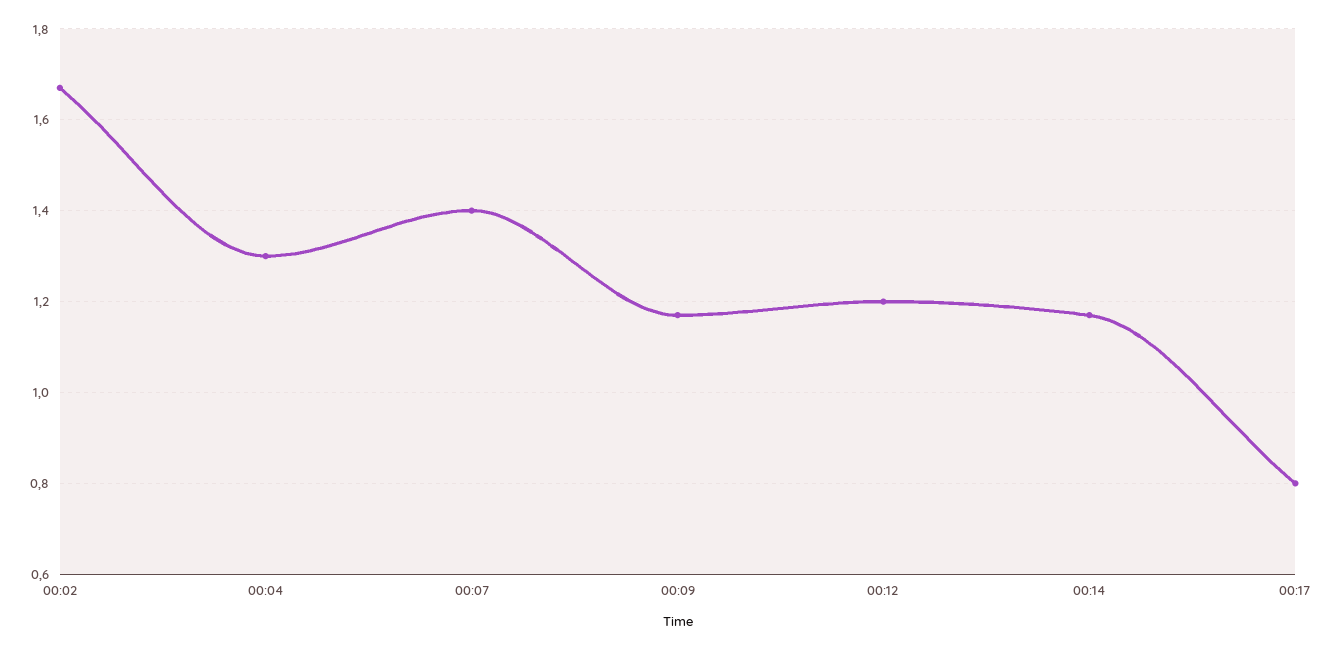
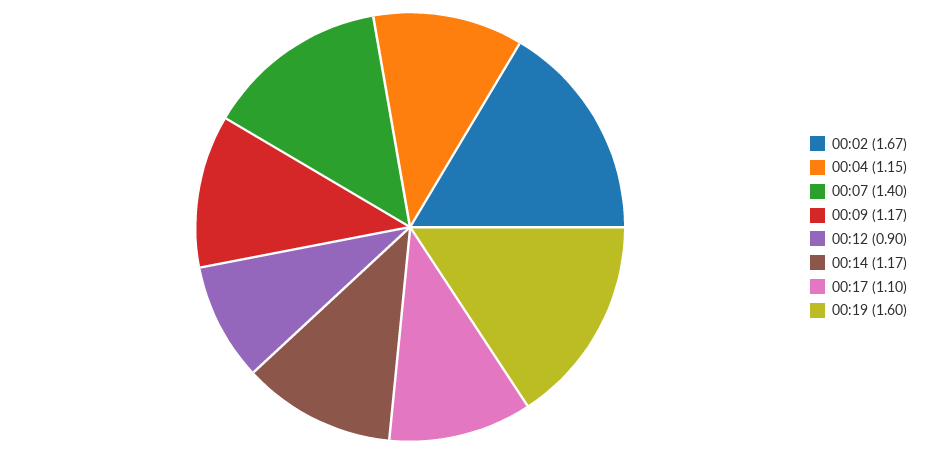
00:04: 1.3 -> 1.15
00:12: 1.2 -> 0.9
00:17: 0.8 -> 1.1
00:19: none -> 1.6

